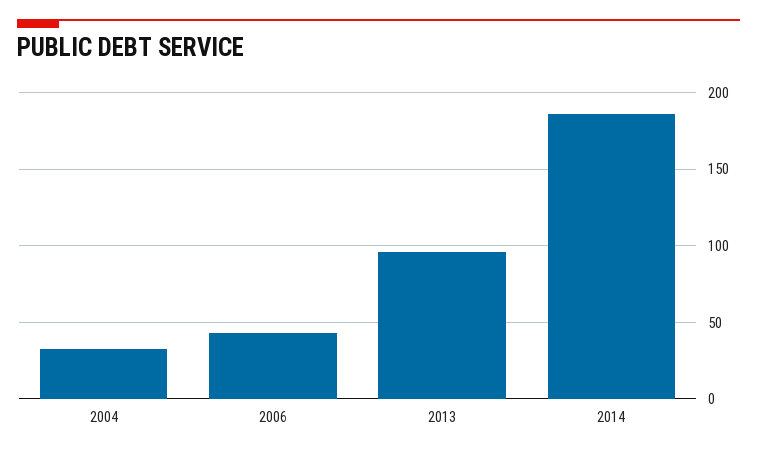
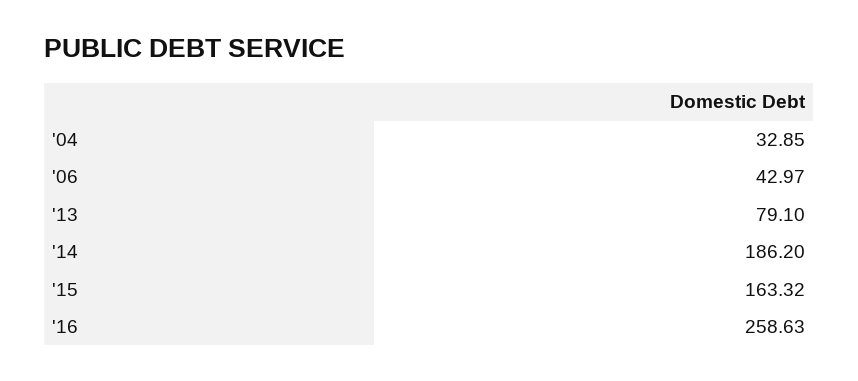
2013: 95 -> 79.1
'15: none -> 163.32
'16: none -> 258.63

